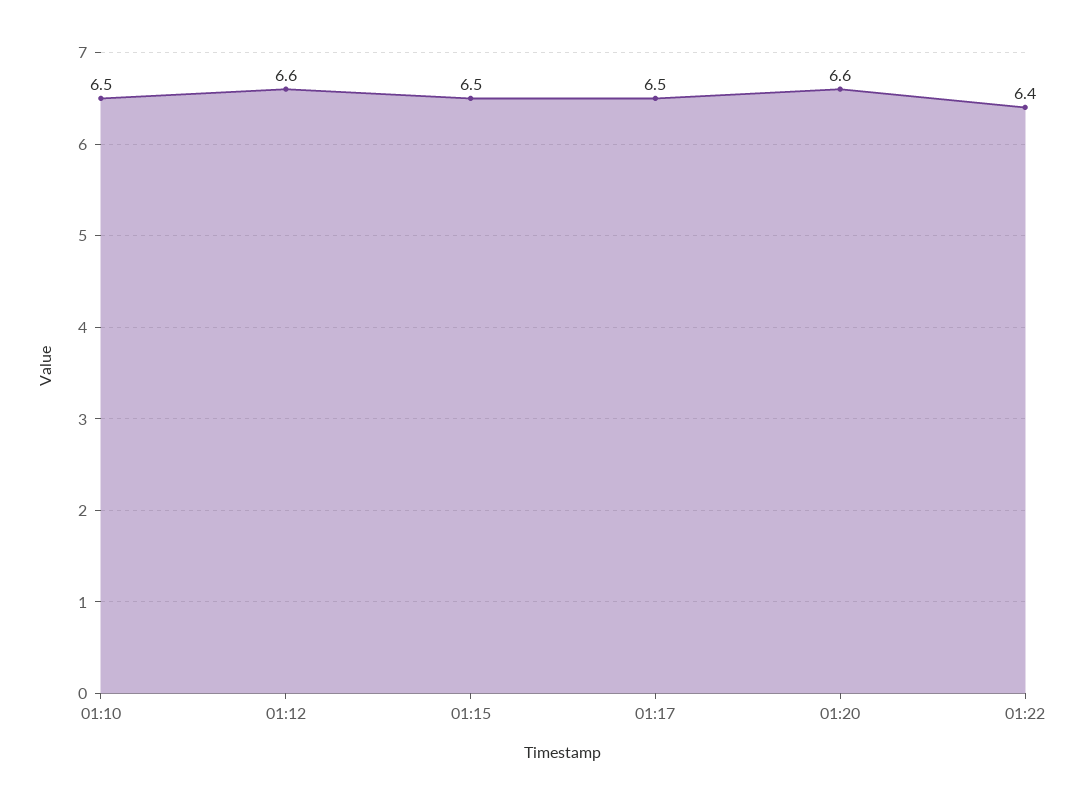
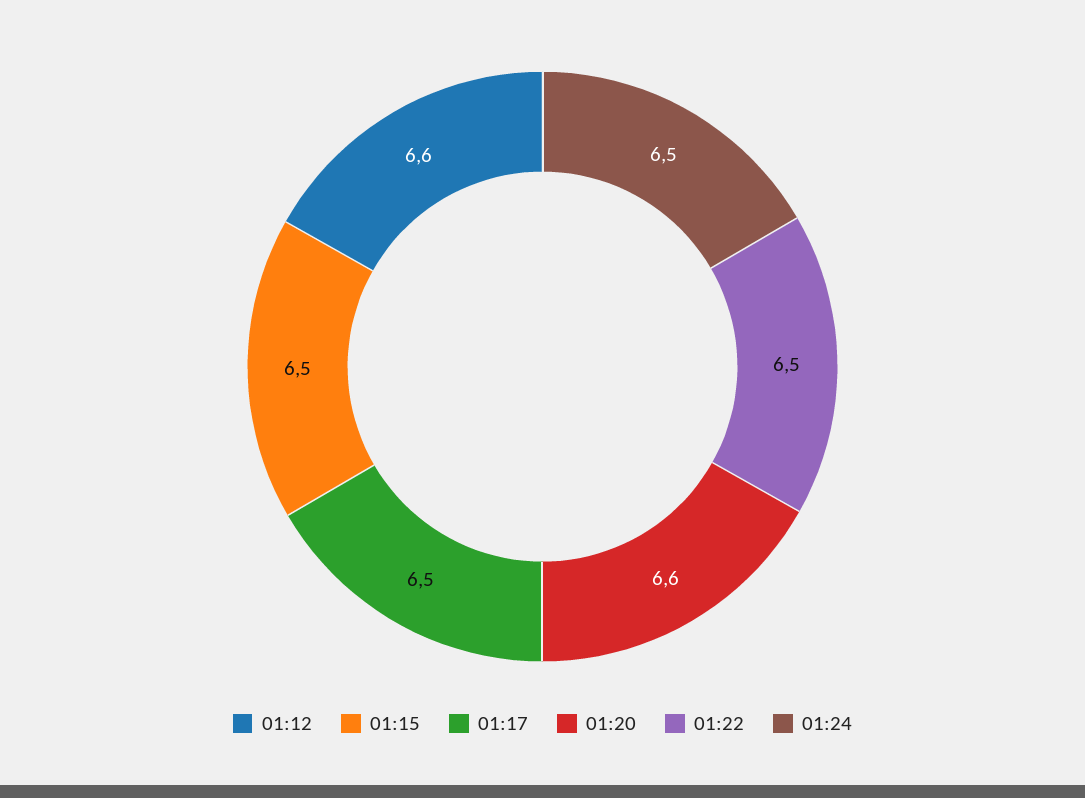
01:10: 6.5 -> none
01:22: 6.4 -> 6.5
01:24: none -> 6.5

